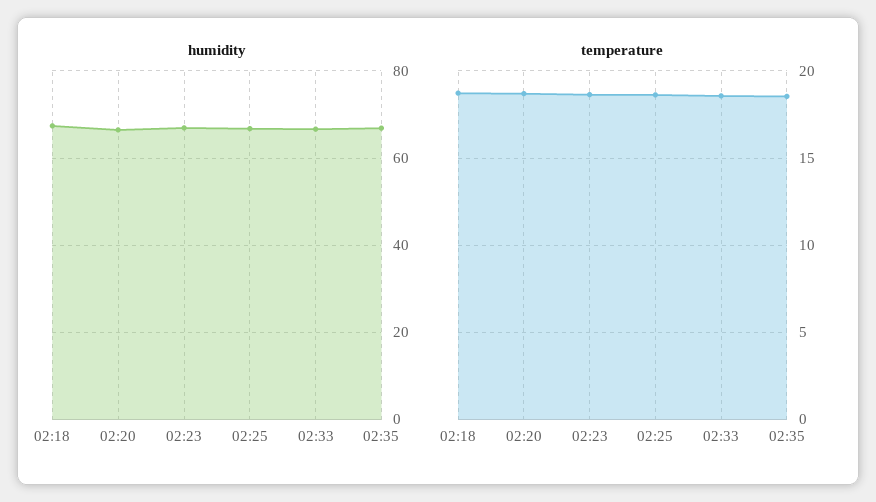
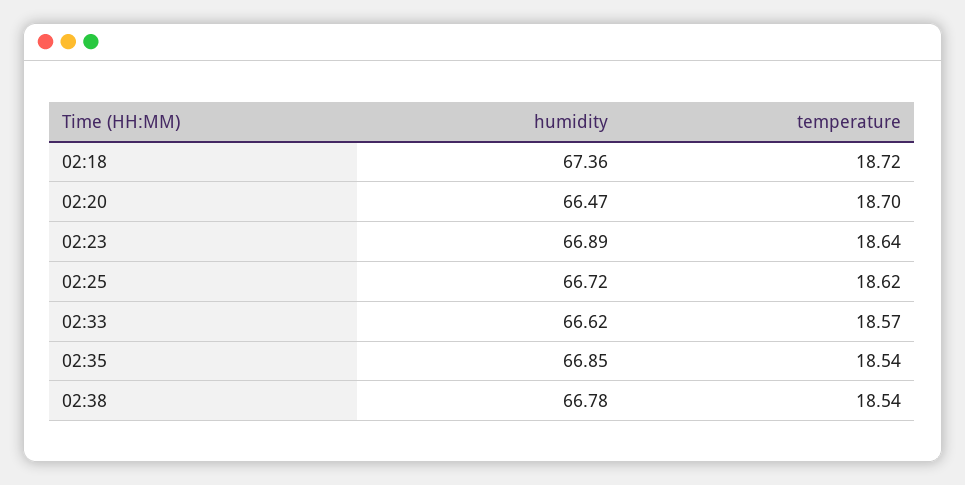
humidity, 02:38: none -> 66.78
temperature, 02:38: none -> 18.54

